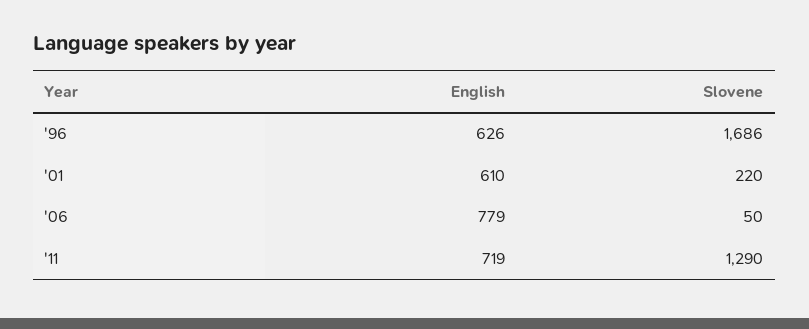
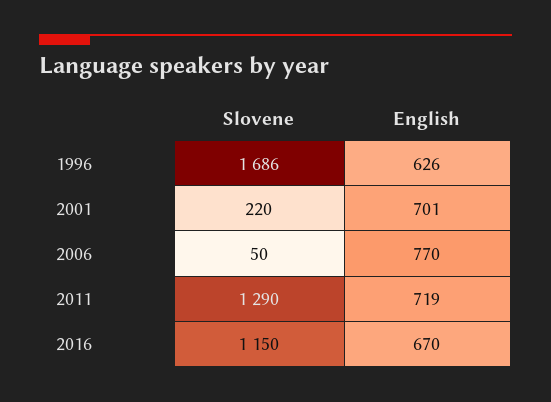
English, '01: 610 -> 701
English, '06: 779 -> 770
Slovene, 2016: none -> 1150
English, 2016: none -> 670

